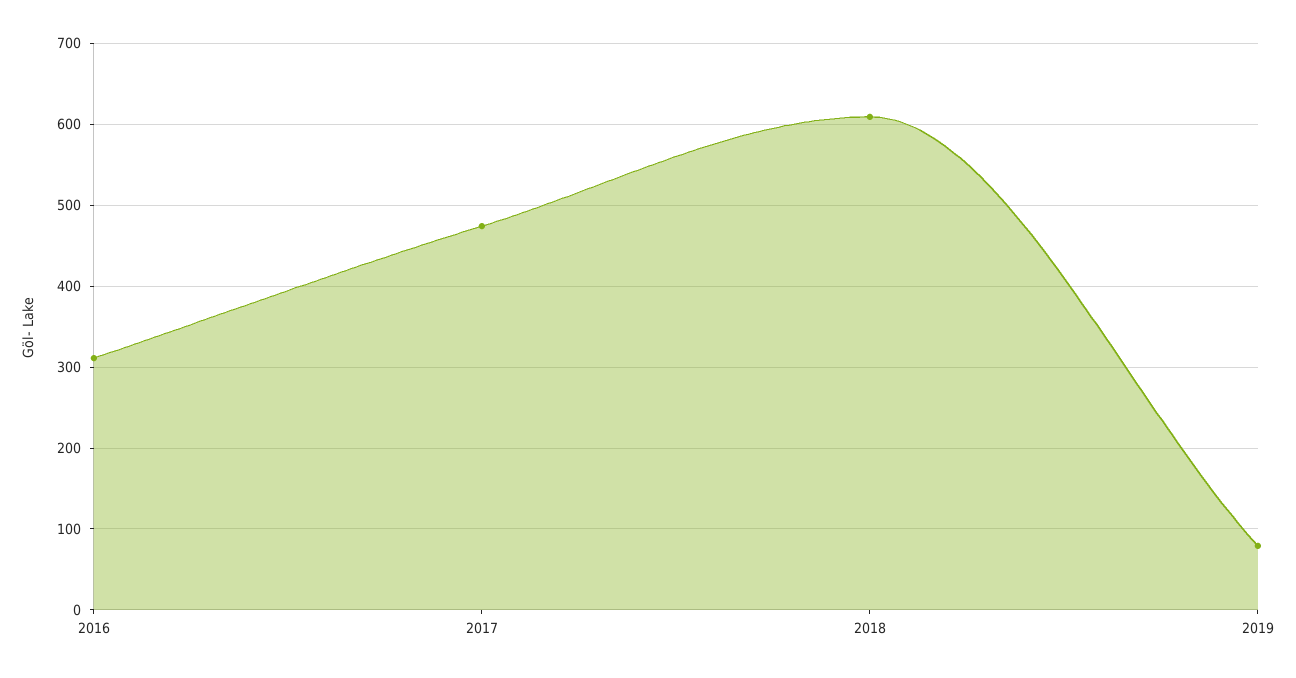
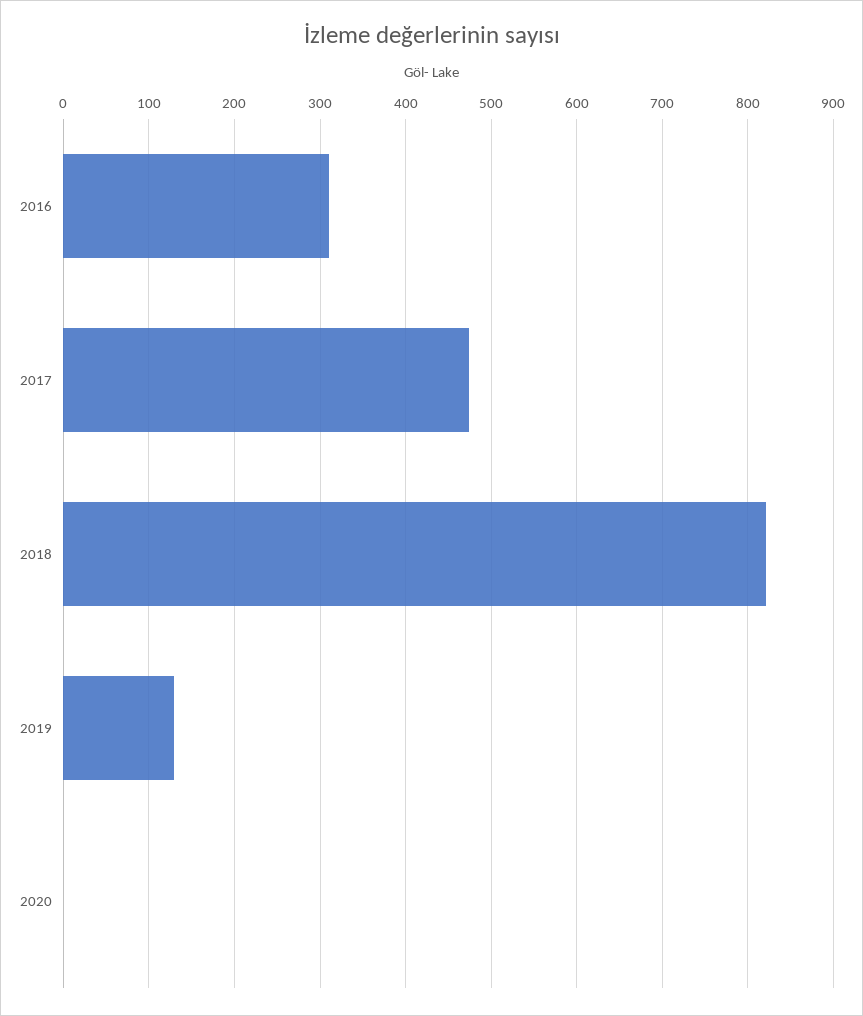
2018: 610 -> 820
2019: 80 -> 130
2020: none -> 0

